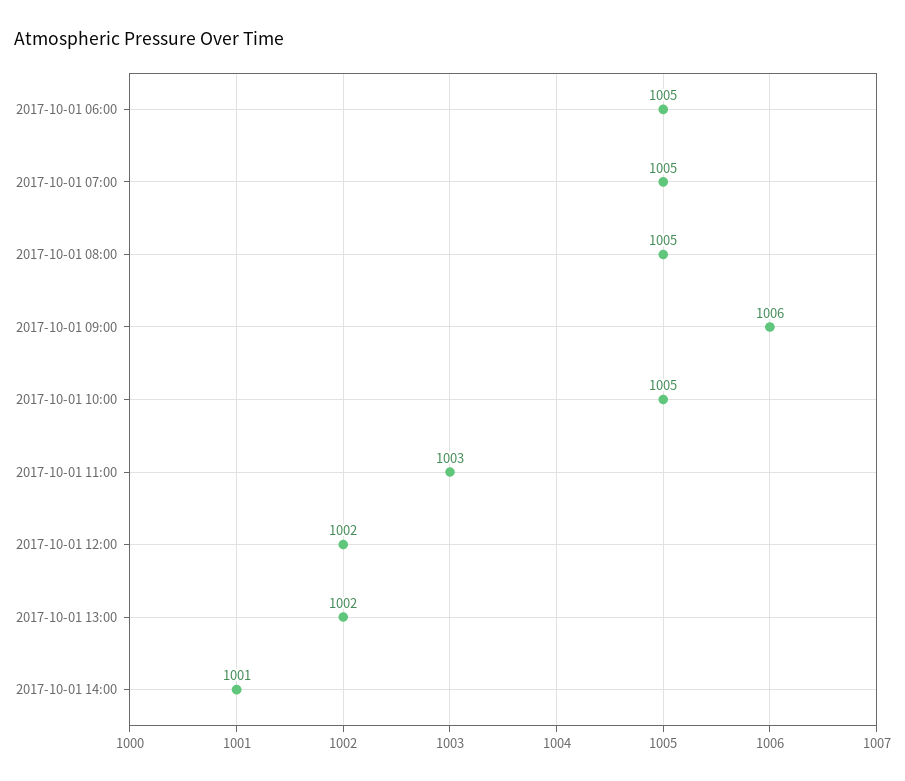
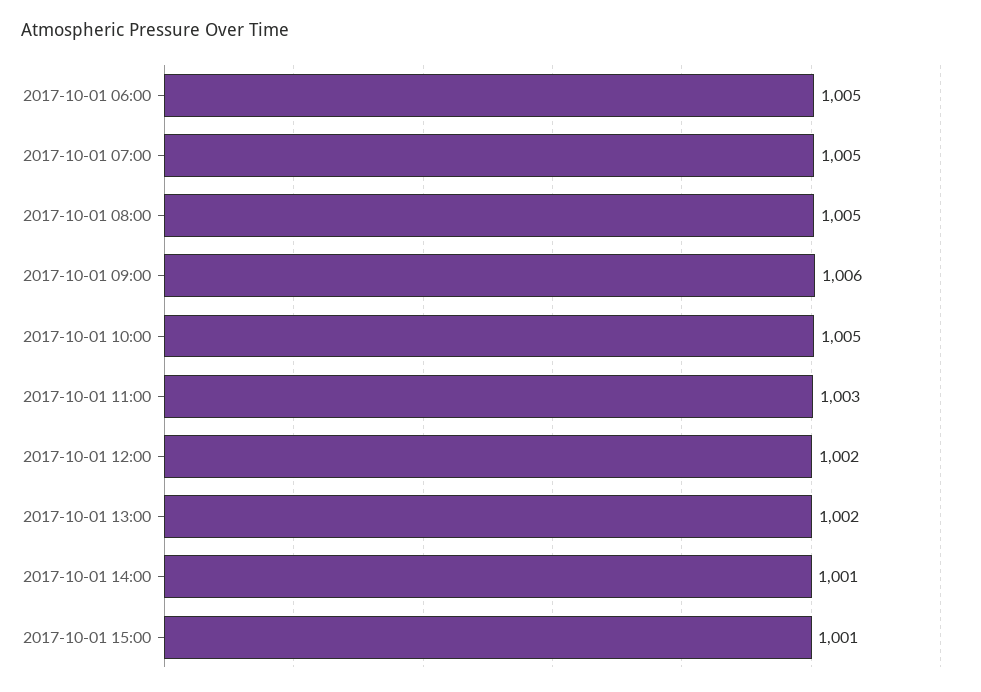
2017-10-01 15:00: none -> 1001

